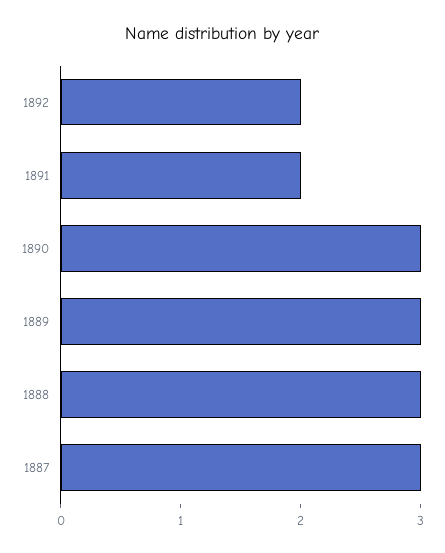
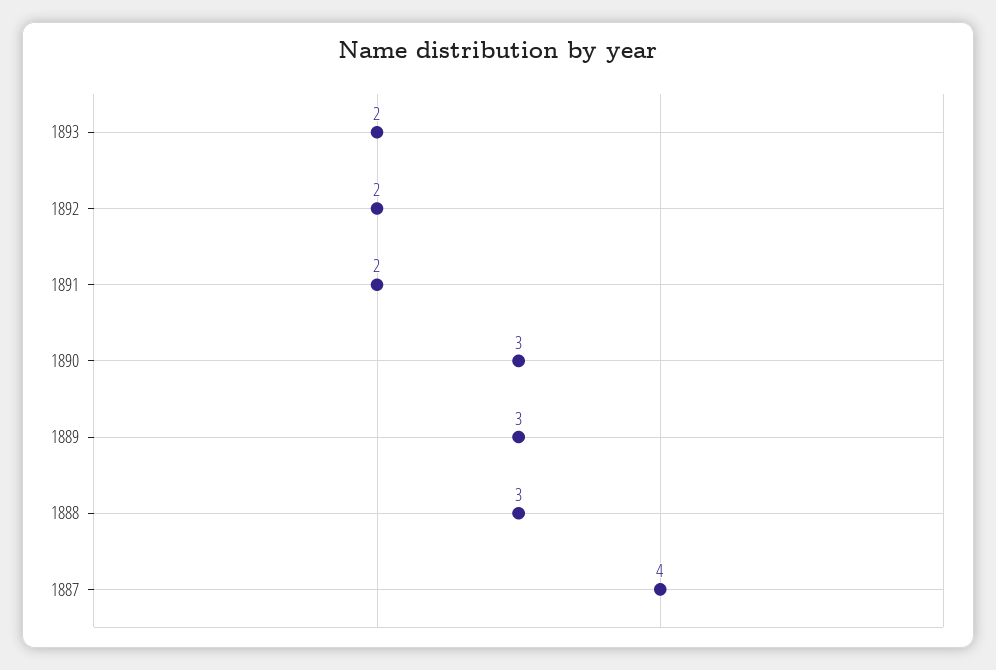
1887: 3 -> 4
1893: none -> 2

